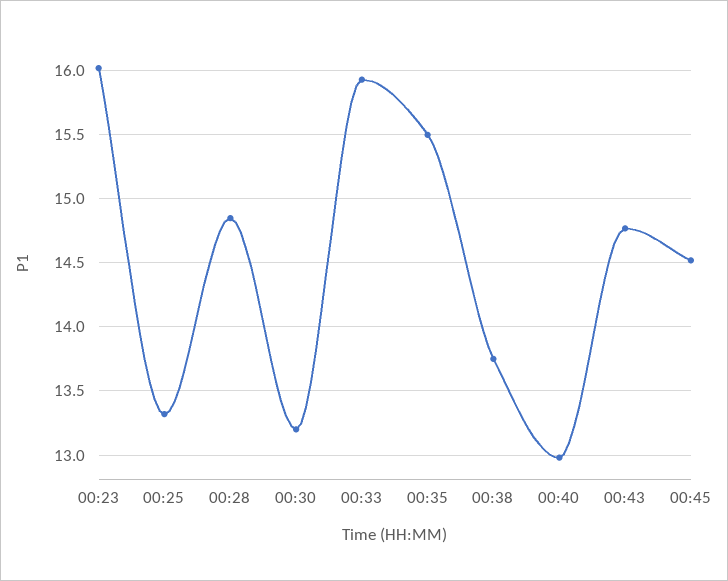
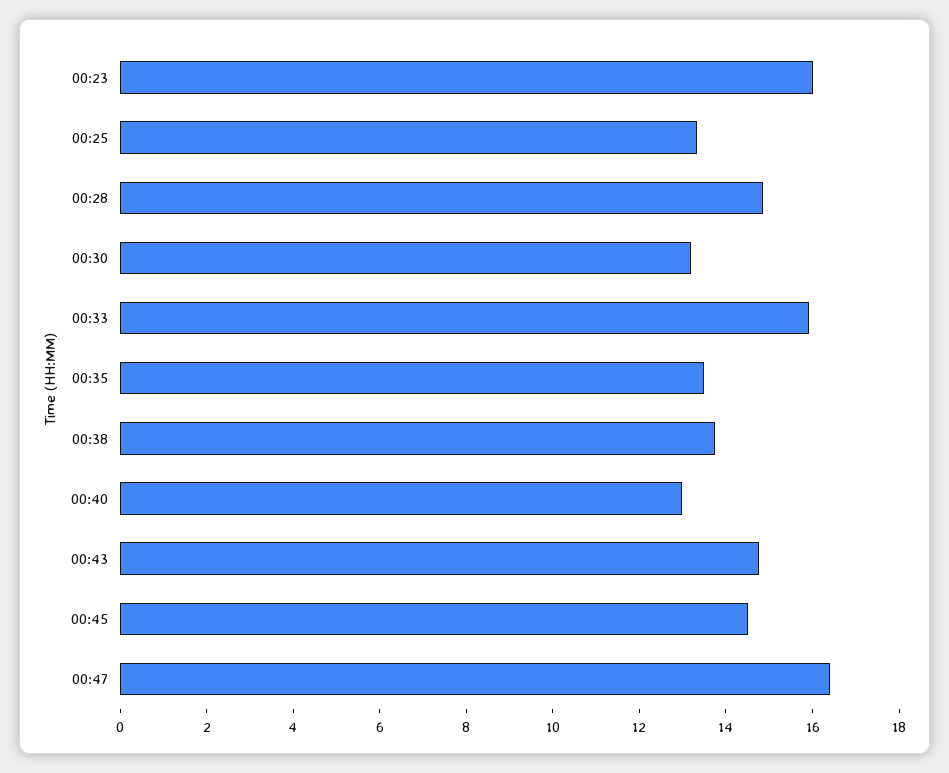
00:35: 15.5 -> 13.5
00:47: none -> 16.5

